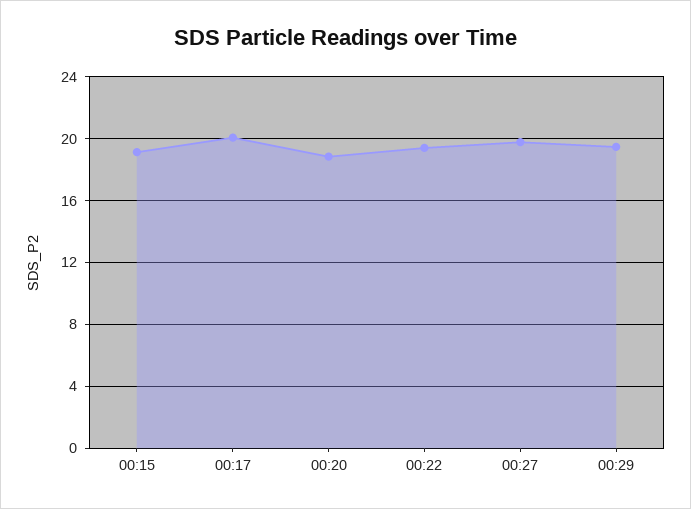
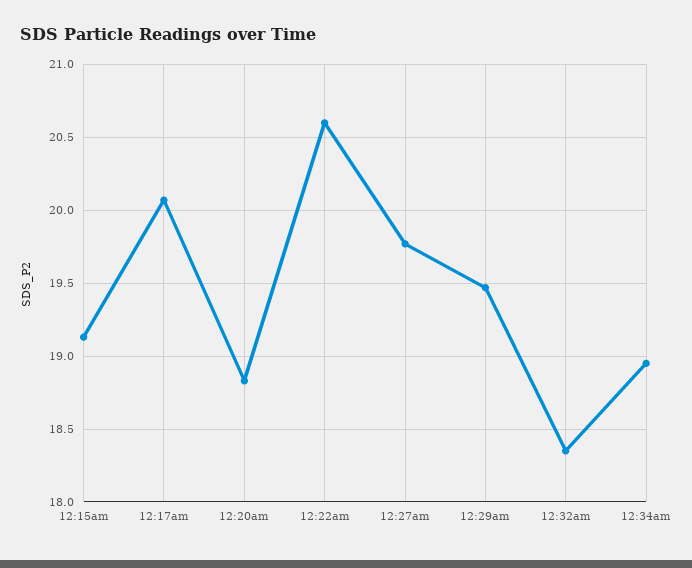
00:22: 19.5 -> 20.6
12:32am: none -> 18.35
12:34am: none -> 18.95

